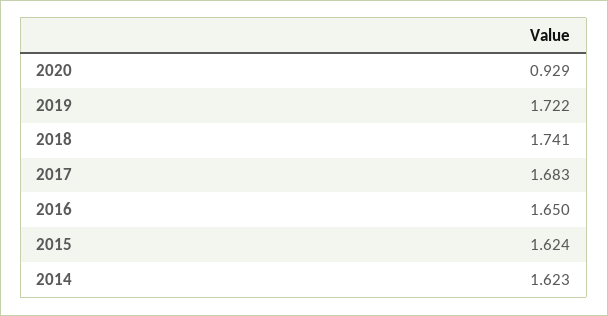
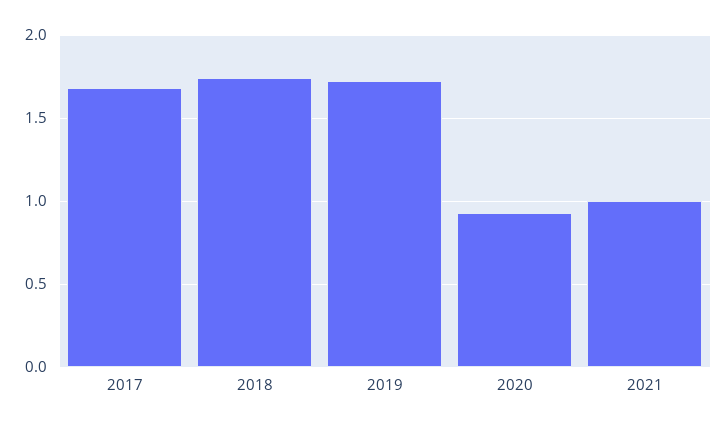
2016: 1.65 -> none
2015: 1.624 -> none
2014: 1.623 -> none
2021: none -> 1

